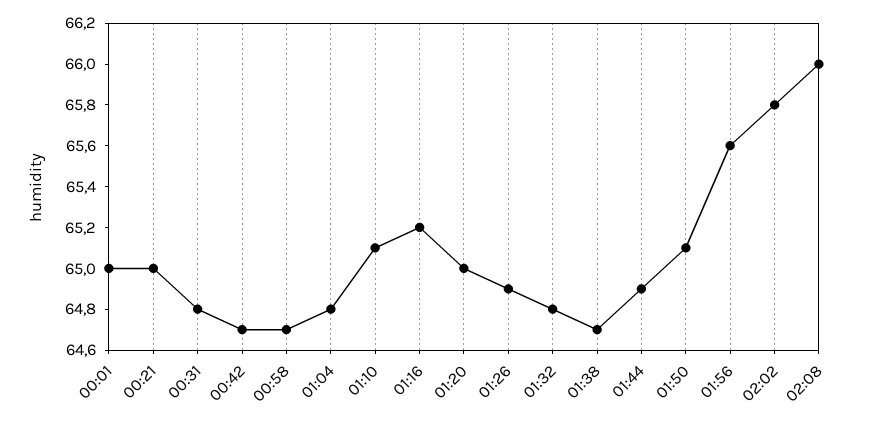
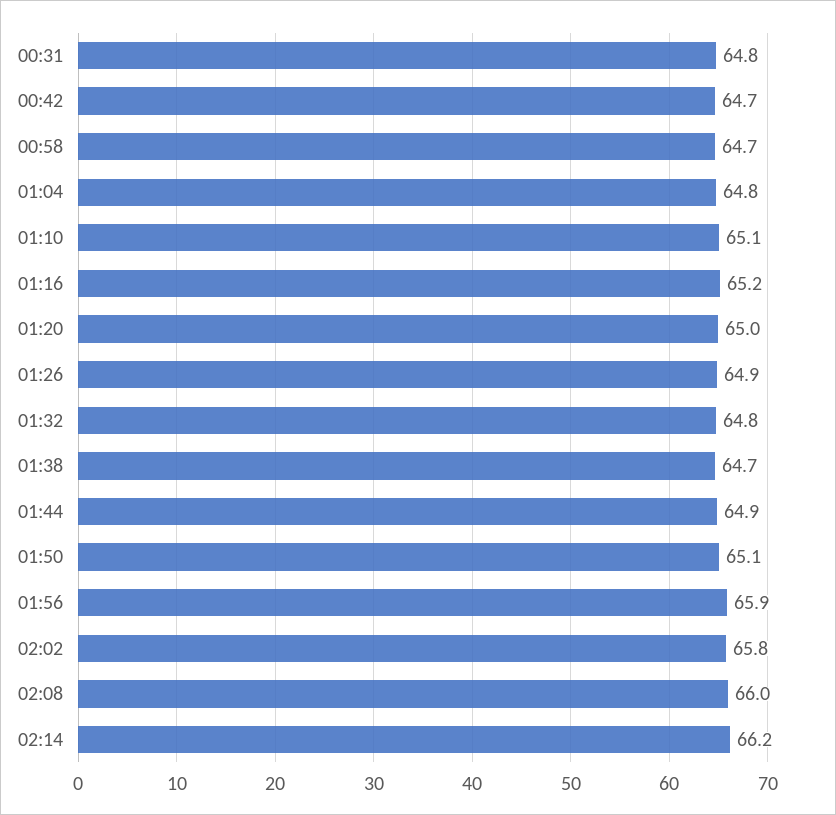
00:01: 65 -> none
00:21: 65 -> none
01:56: 65.6 -> 65.9
02:14: none -> 66.2

